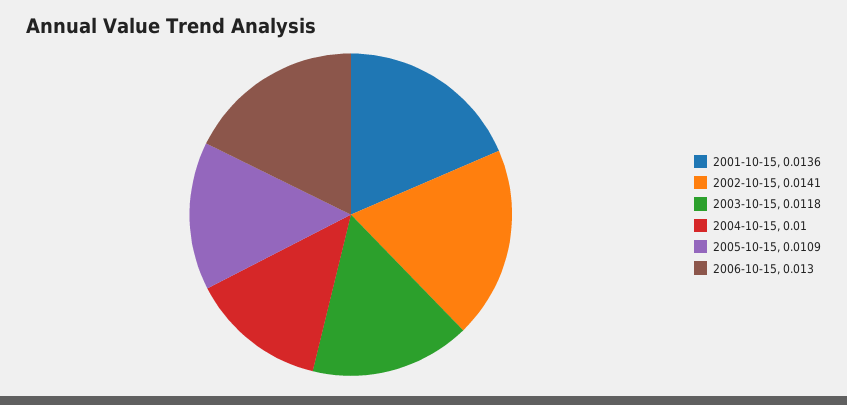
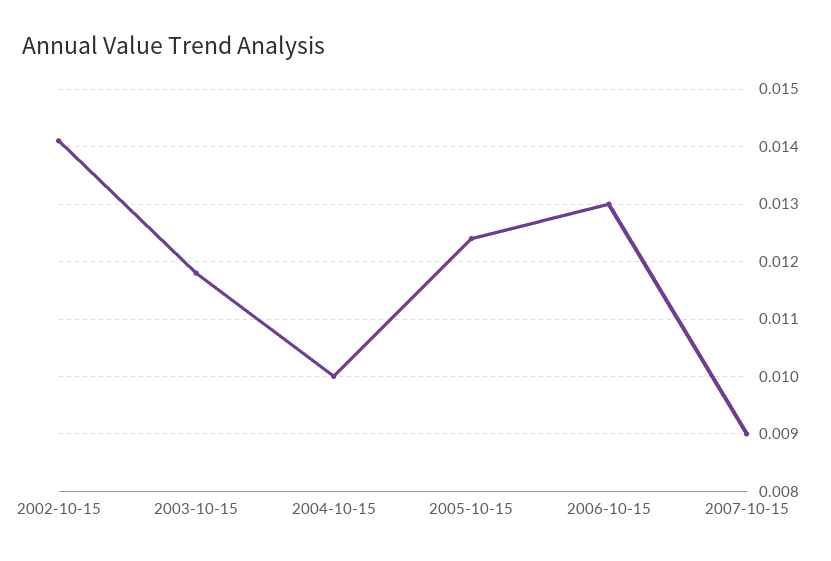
2001-10-15: 0.0136 -> none
2005-10-15: 0.0109 -> 0.0125
2007-10-15: none -> 0.009

